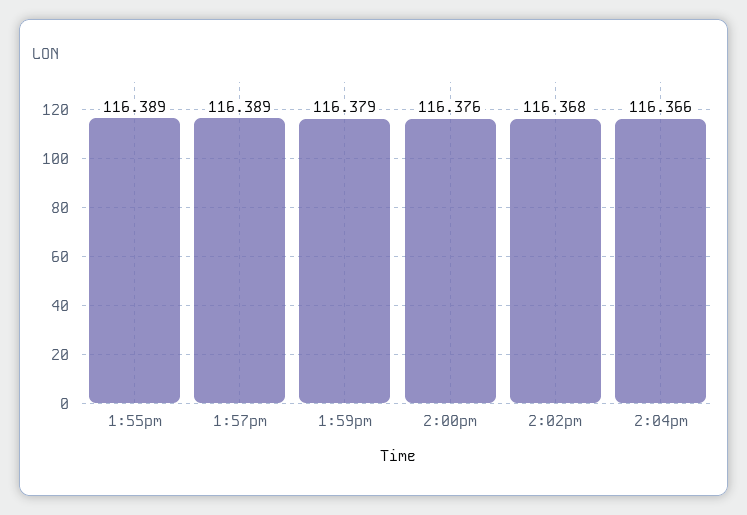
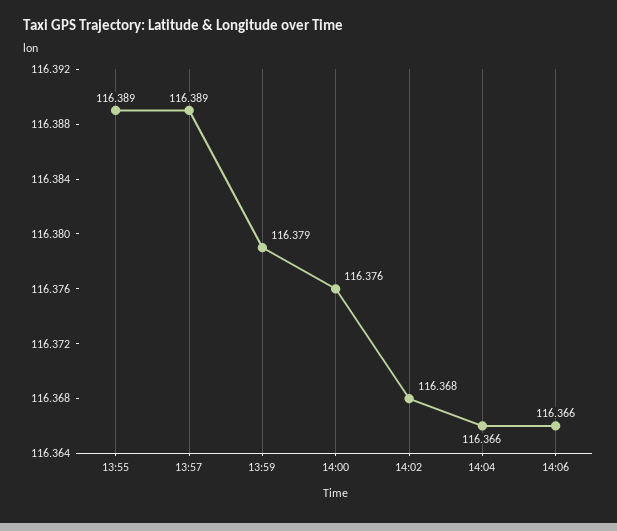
14:06: none -> 116.366

